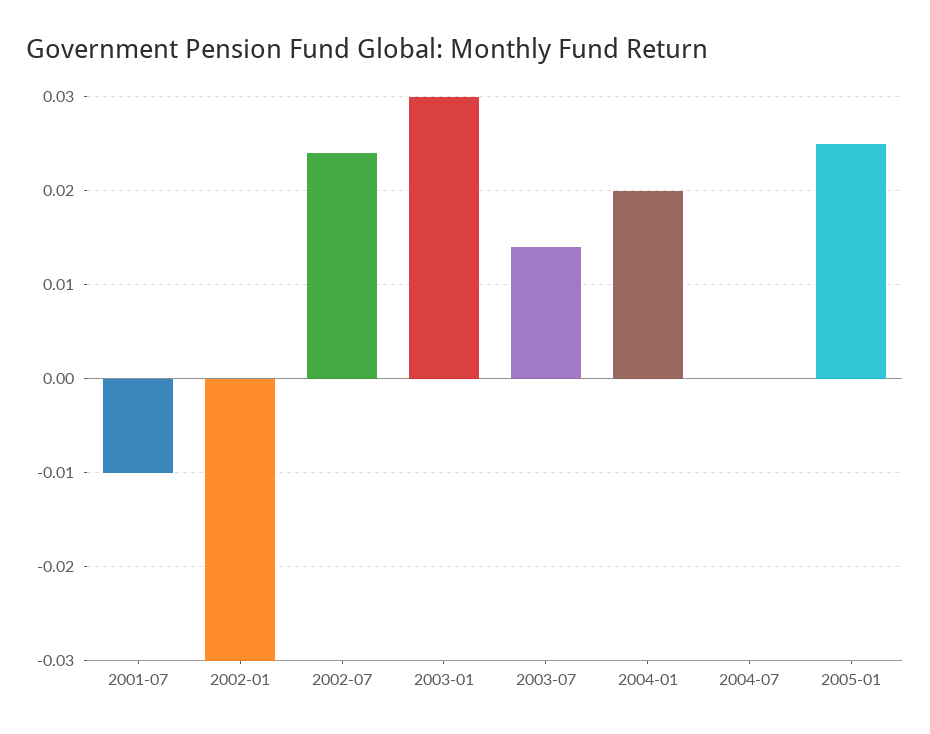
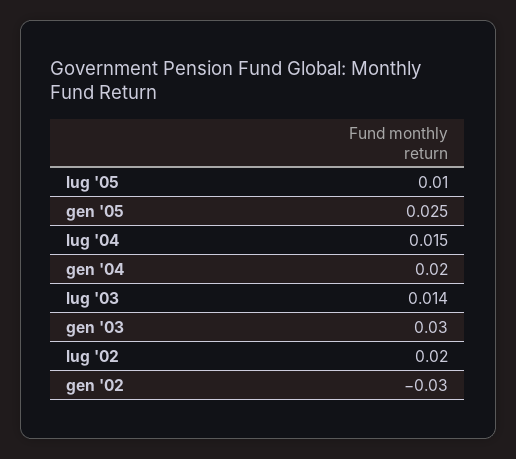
2001-07: -0.01 -> none
2002-07: 0.024 -> 0.02
2004-07: 0 -> 0.015
lug '05: none -> 0.01

